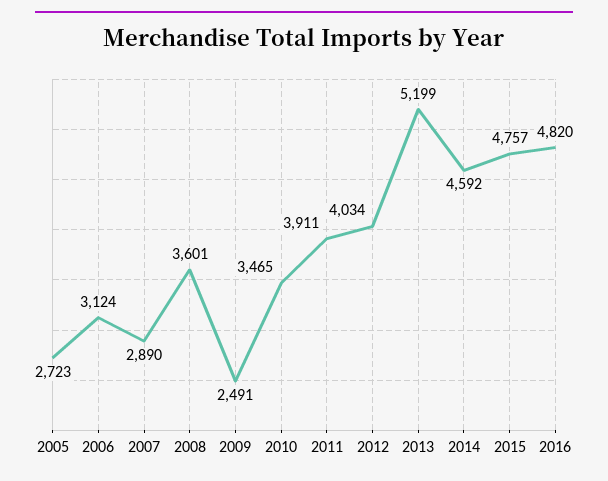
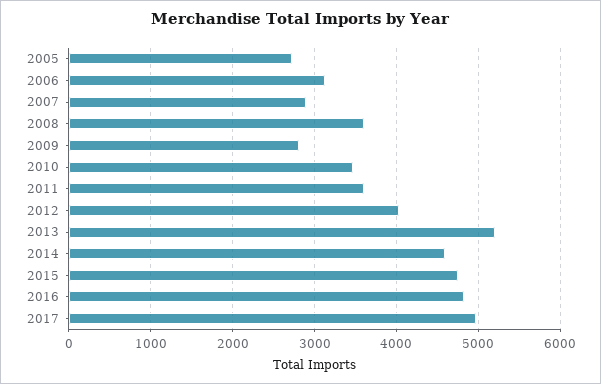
2009: 2491 -> 2800
2011: 3911 -> 3600
2017: none -> 5000

